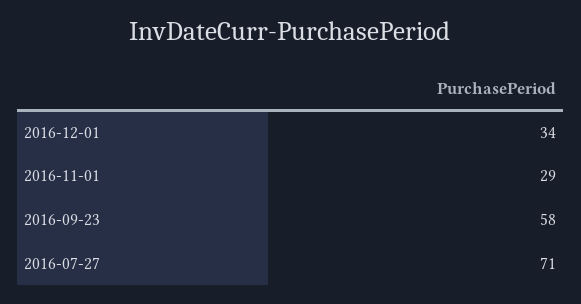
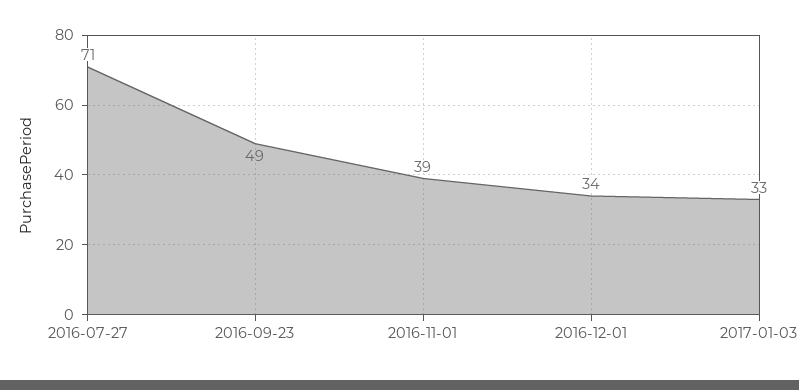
2016-11-01: 29 -> 39
2016-09-23: 58 -> 49
2017-01-03: none -> 33

